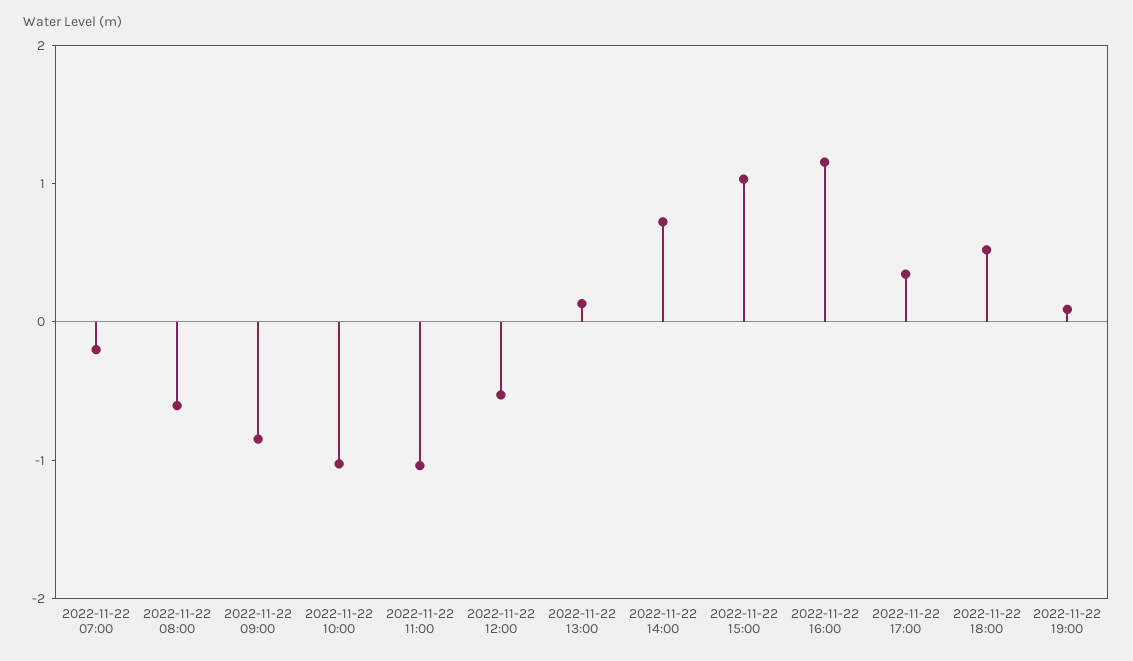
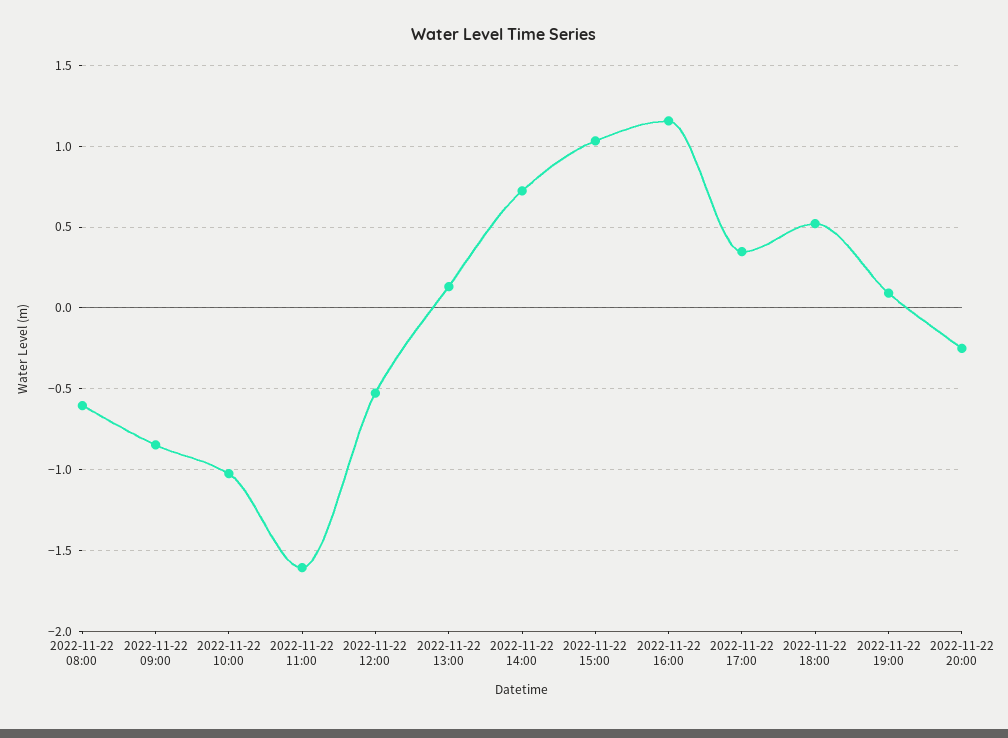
2022-11-22 07:00: -0.2 -> none
2022-11-22 11:00: -1 -> -1.6
2022-11-22 20:00: none -> -0.25

